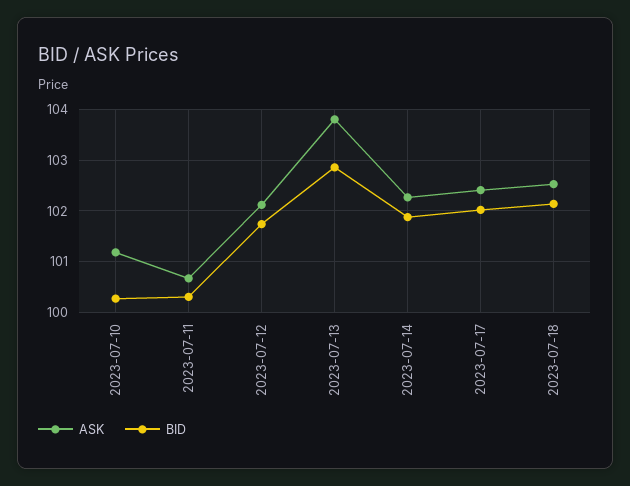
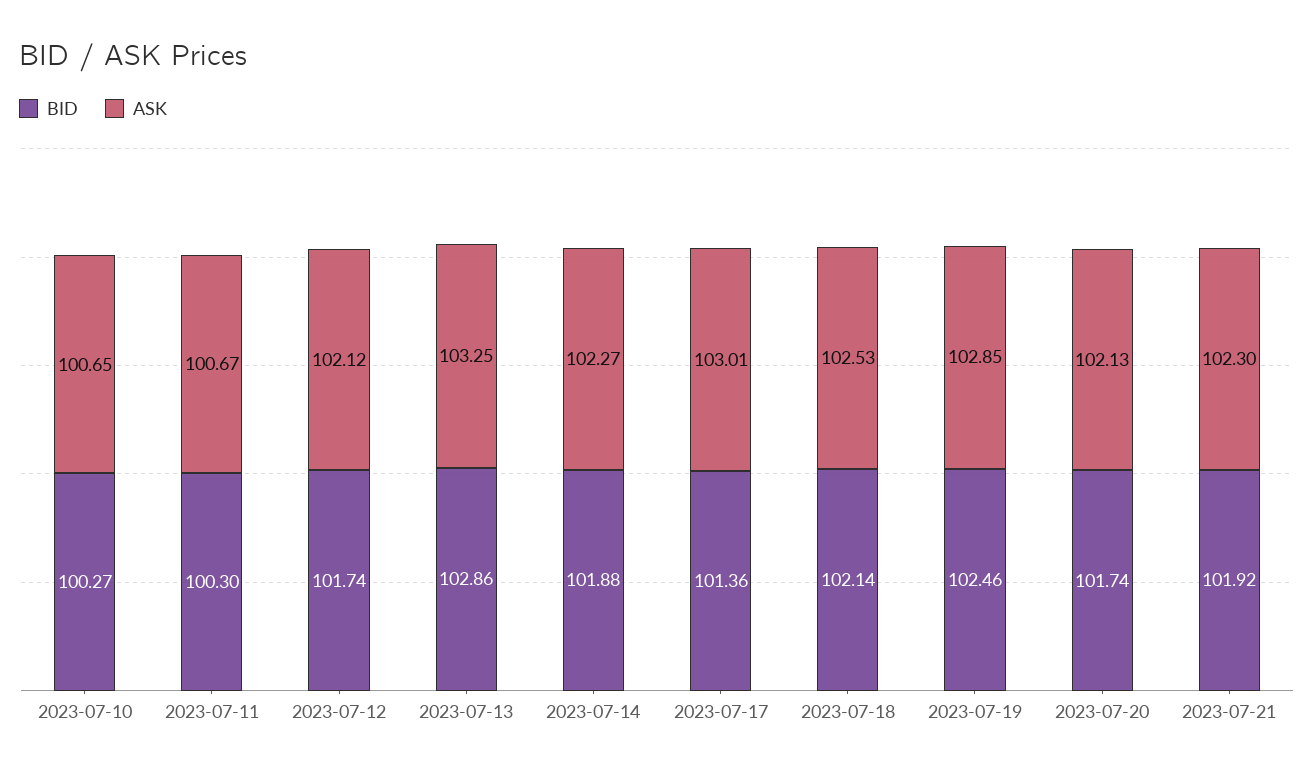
ASK, 2023-07-10: 101.2 -> 100.65
ASK, 2023-07-13: 103.8 -> 103.25
ASK, 2023-07-17: 102.4 -> 103.01
BID, 2023-07-17: 102 -> 101.36
BID, 2023-07-19: none -> 102.46
ASK, 2023-07-19: none -> 102.85
BID, 2023-07-20: none -> 101.74
ASK, 2023-07-20: none -> 102.13
BID, 2023-07-21: none -> 101.92
ASK, 2023-07-21: none -> 102.3

